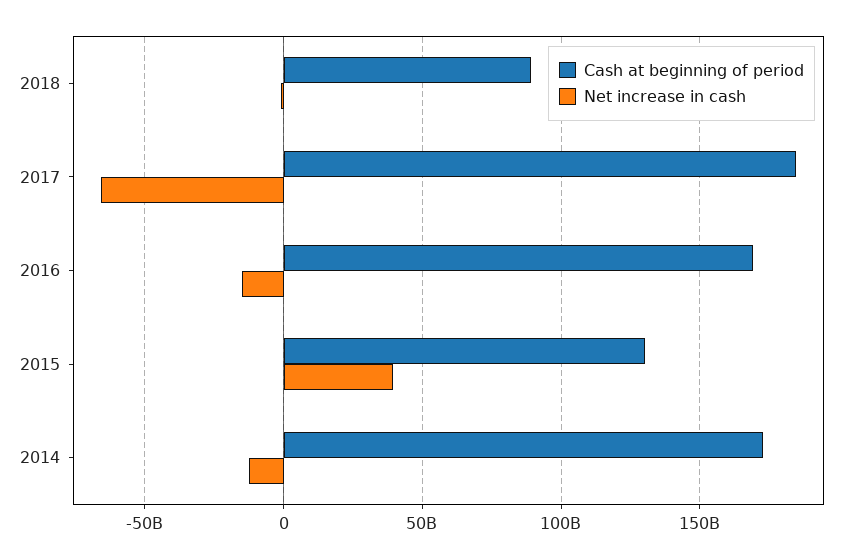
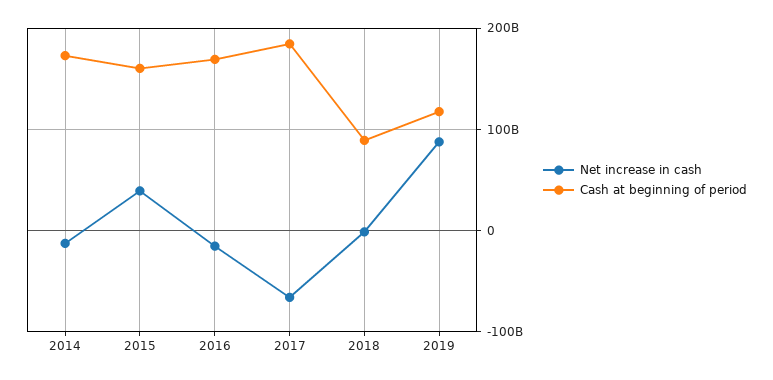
Cash at beginning of period, 2015: 130000000000 -> 160000000000
Net increase in cash, 2019: none -> 90000000000
Cash at beginning of period, 2019: none -> 120000000000

